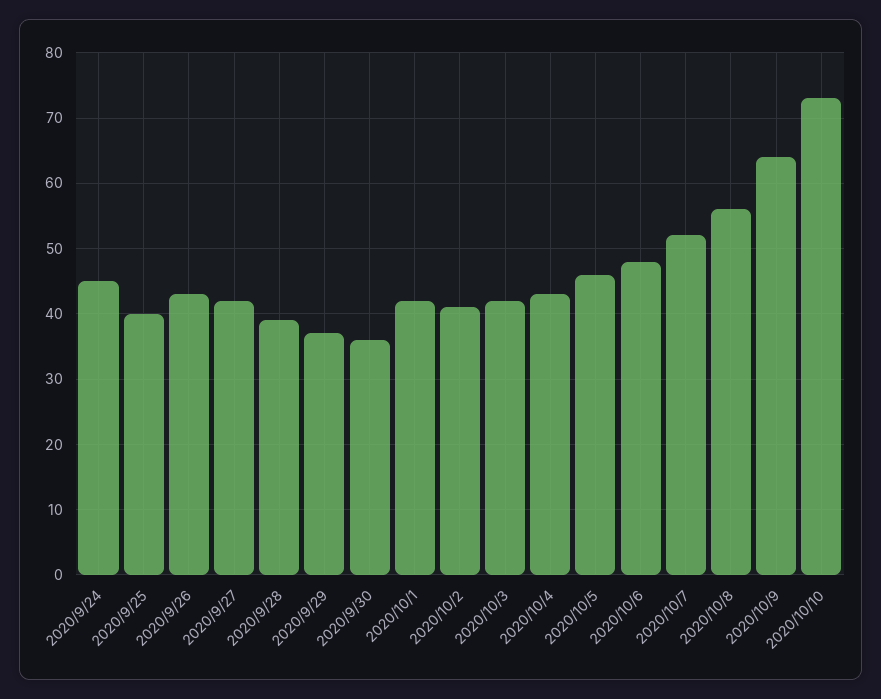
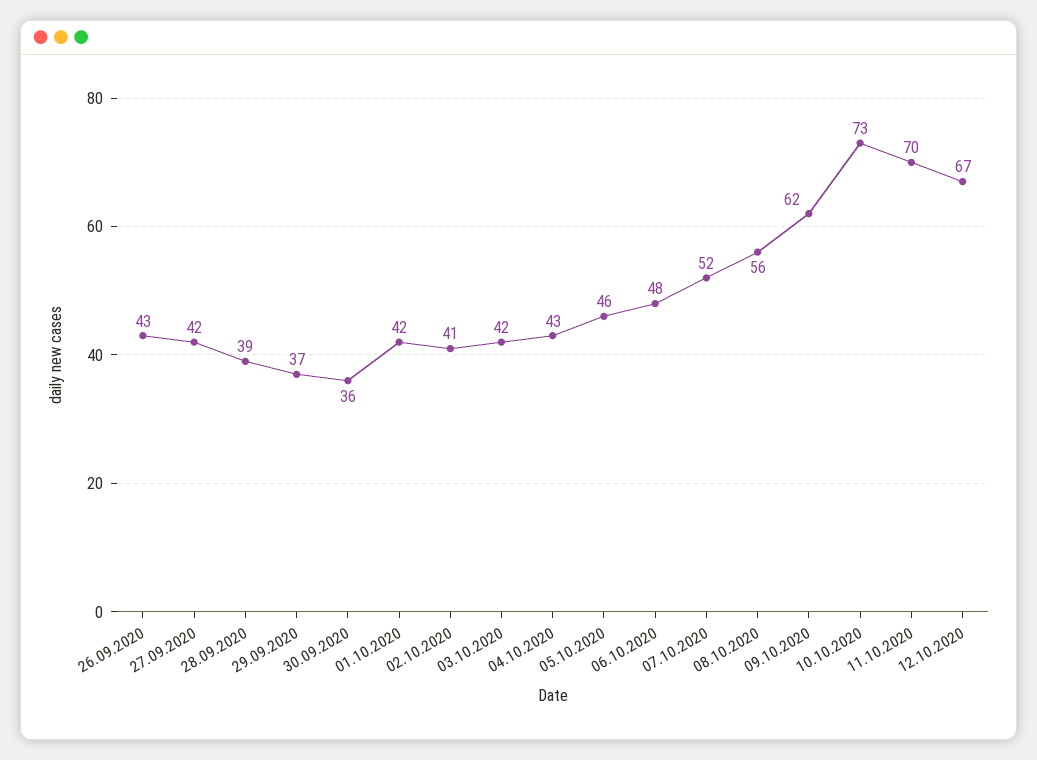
2020/9/24: 45 -> none
2020/9/25: 40 -> none
2020/10/9: 64 -> 62
11.10.2020: none -> 70
12.10.2020: none -> 67

